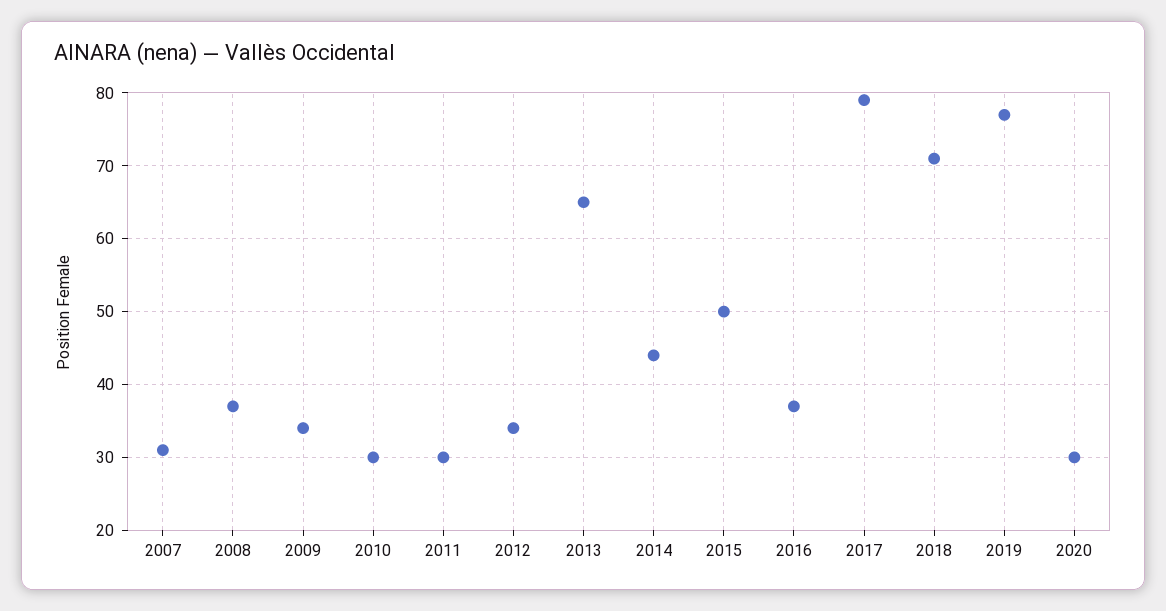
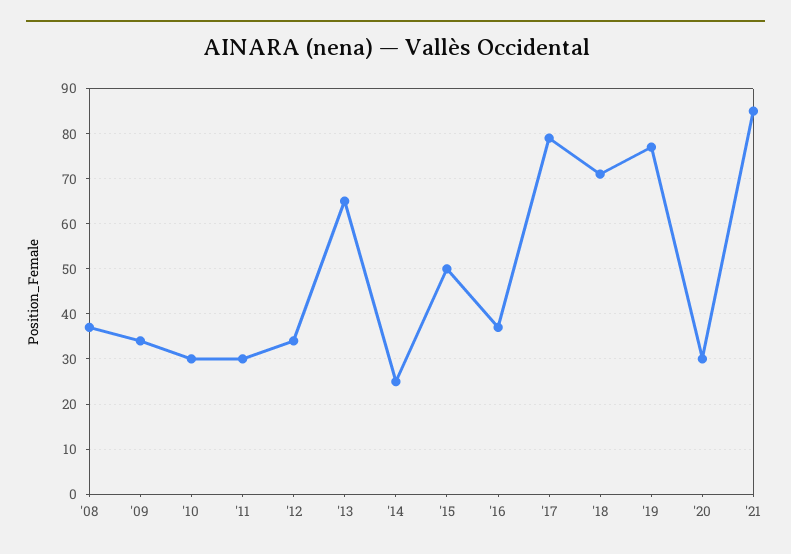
2007: 31 -> none
2014: 44 -> 25
'21: none -> 85

